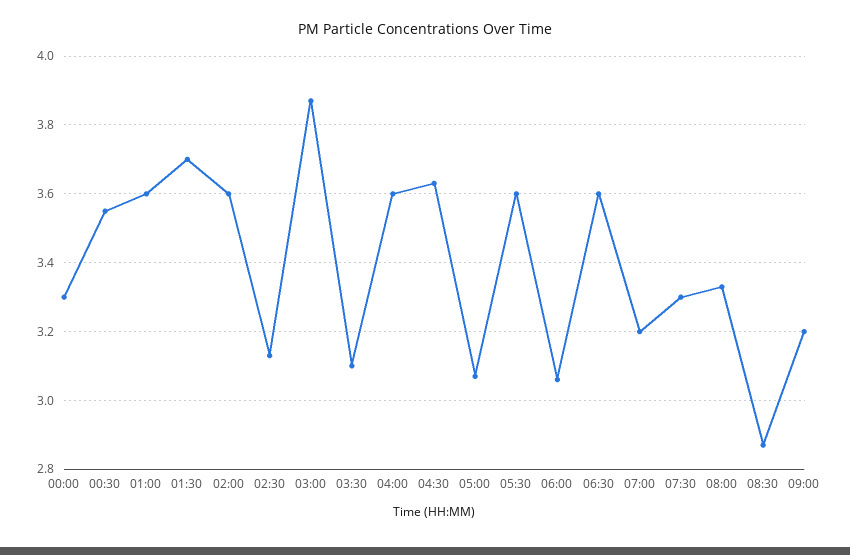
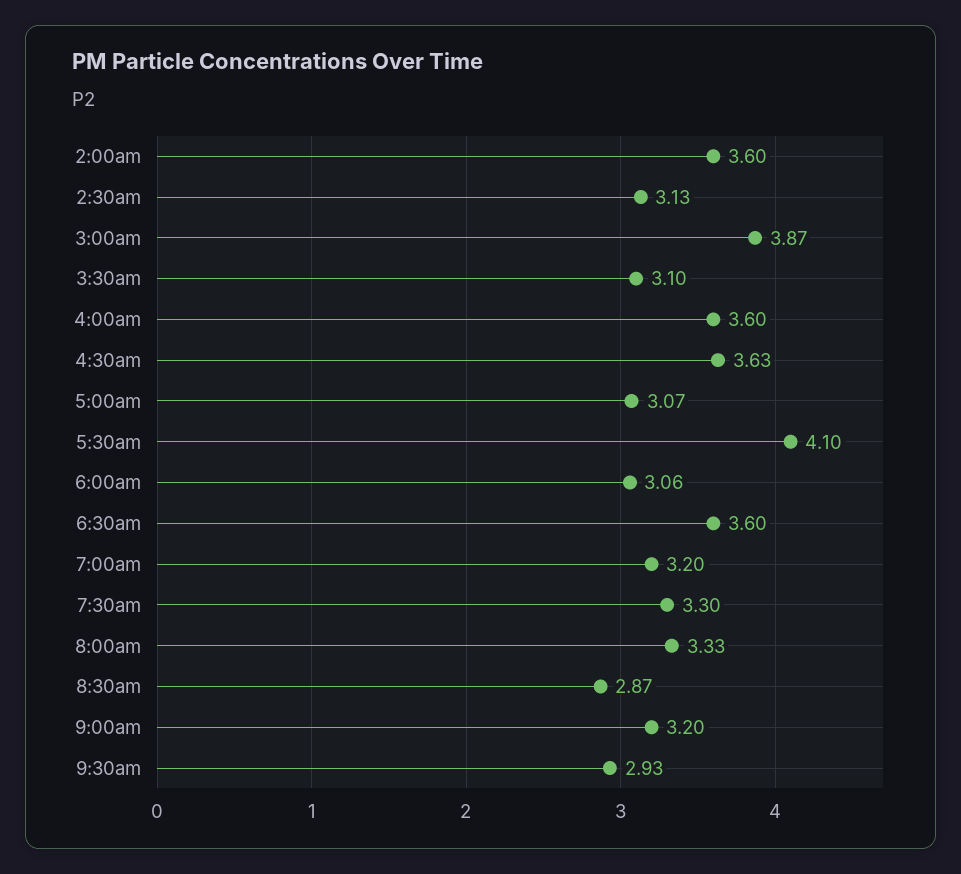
00:00: 3.3 -> none
00:30: 3.55 -> none
01:00: 3.6 -> none
01:30: 3.7 -> none
05:30: 3.6 -> 4.1
9:30am: none -> 2.93

